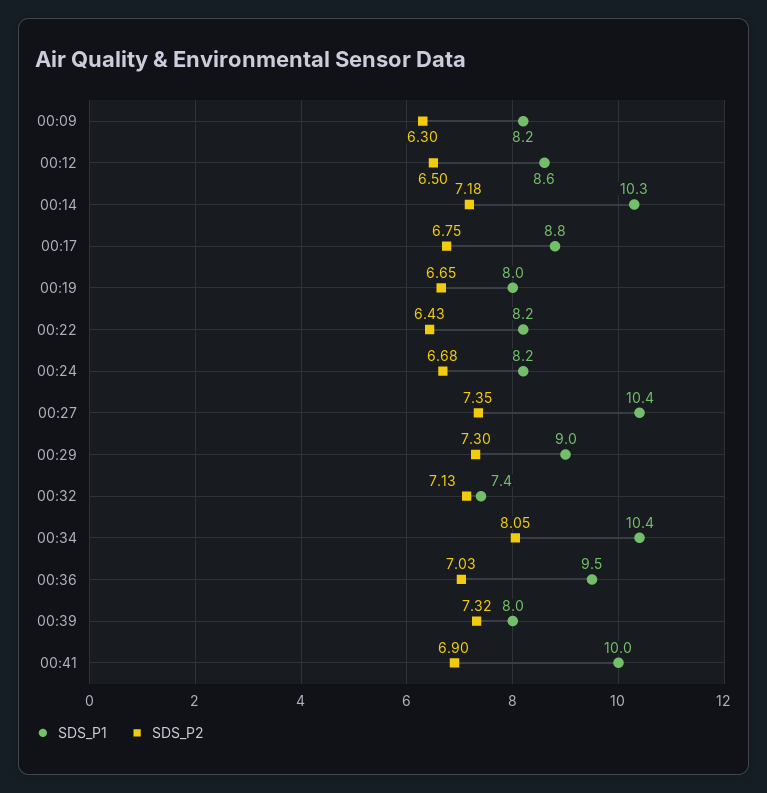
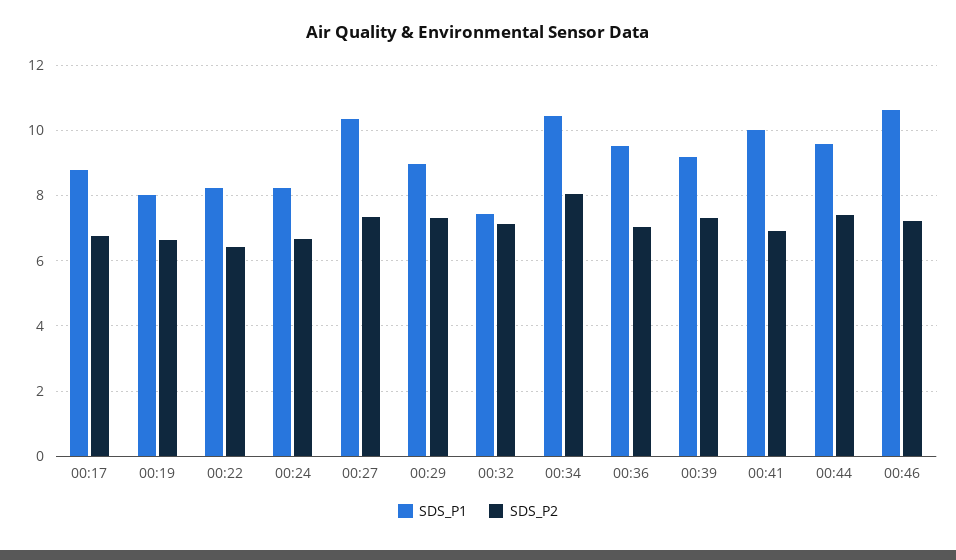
SDS_P1, 00:09: 8.2 -> none
SDS_P2, 00:09: 6.3 -> none
SDS_P1, 00:12: 8.6 -> none
SDS_P2, 00:12: 6.5 -> none
SDS_P1, 00:14: 10.3 -> none
SDS_P2, 00:14: 7.18 -> none
SDS_P1, 00:39: 8 -> 9.2
SDS_P1, 00:44: none -> 9.6
SDS_P2, 00:44: none -> 7.4
SDS_P1, 00:46: none -> 10.6
SDS_P2, 00:46: none -> 7.2

